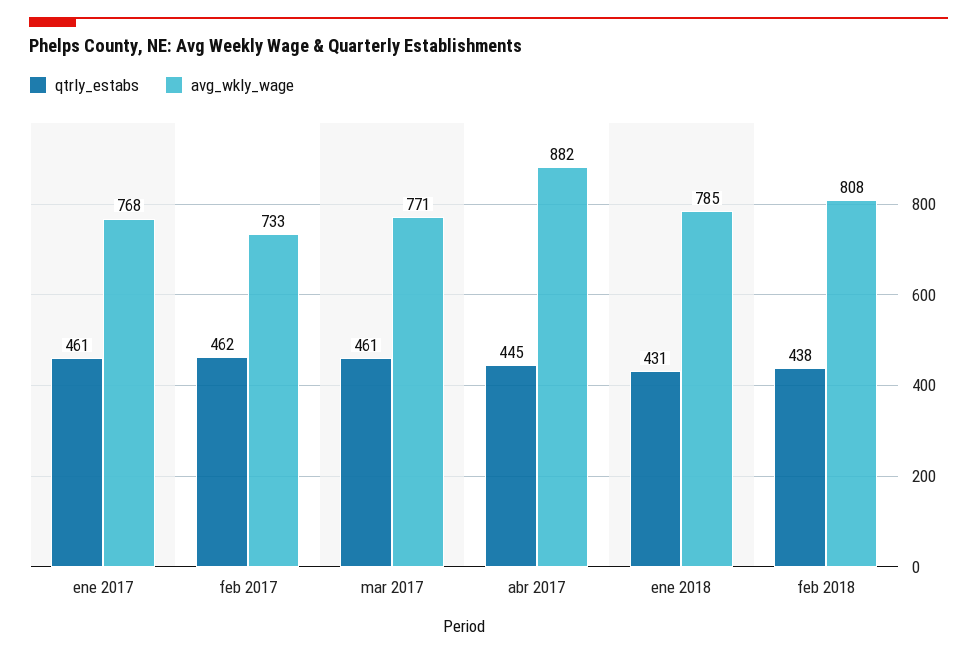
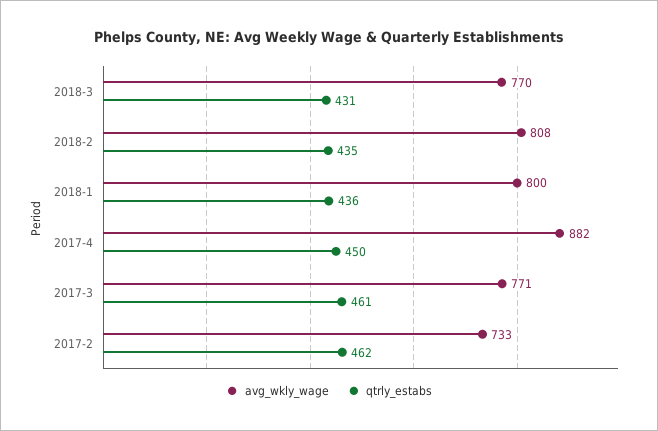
qtrly_estabs, ene 2017: 461 -> none
avg_wkly_wage, ene 2017: 768 -> none
qtrly_estabs, abr 2017: 445 -> 450
qtrly_estabs, ene 2018: 431 -> 436
avg_wkly_wage, ene 2018: 785 -> 800
qtrly_estabs, feb 2018: 438 -> 435
avg_wkly_wage, 2018-3: none -> 770
qtrly_estabs, 2018-3: none -> 431

